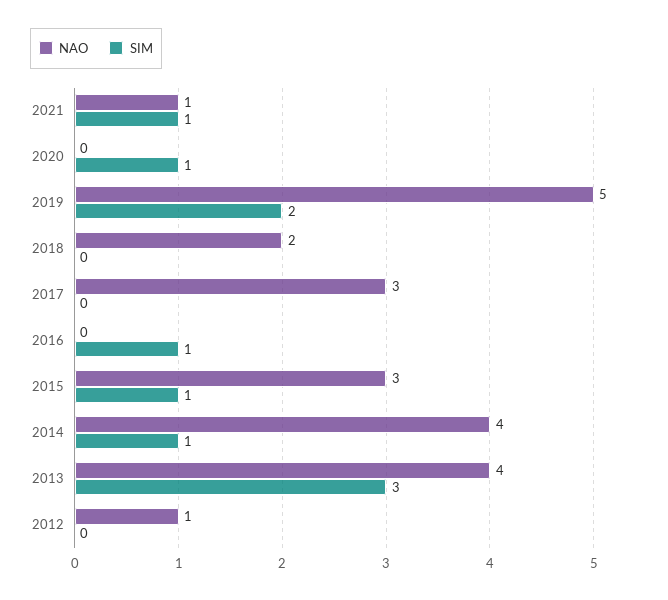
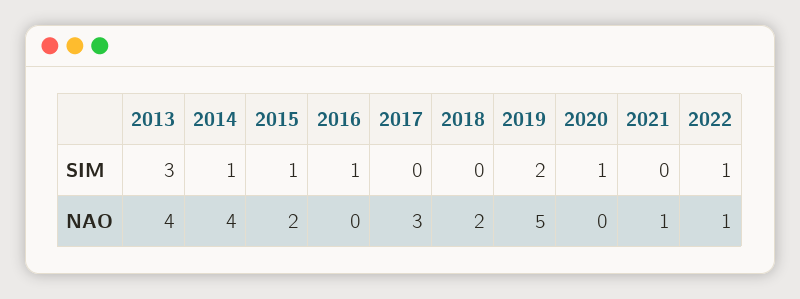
SIM, 2021: 1 -> 0
NAO, 2015: 3 -> 2
NAO, 2012: 1 -> none
SIM, 2012: 0 -> none
SIM, 2022: none -> 1
NAO, 2022: none -> 1

